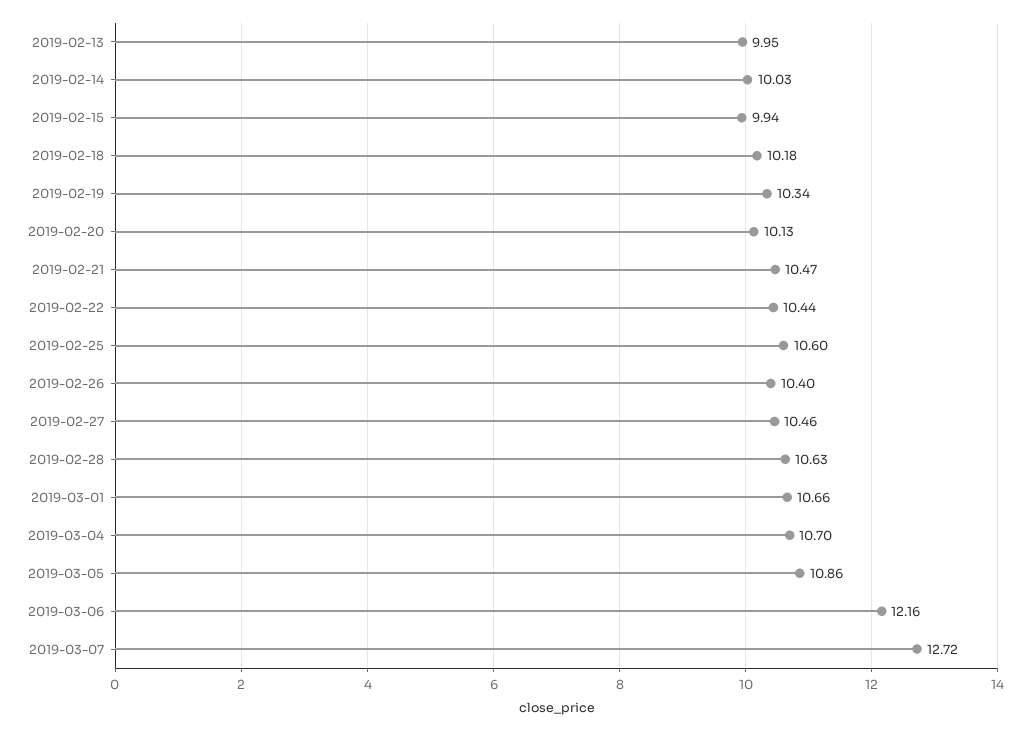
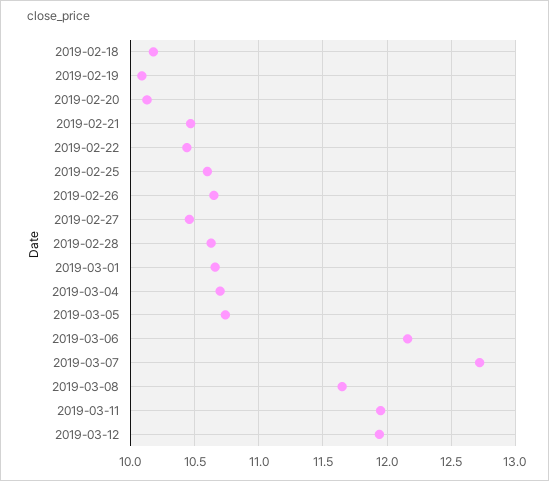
2019-02-13: 9.95 -> none
2019-02-14: 10.03 -> none
2019-02-15: 9.94 -> none
2019-02-19: 10.34 -> 10.1
2019-02-26: 10.4 -> 10.65
2019-03-05: 10.86 -> 10.75
2019-03-08: none -> 11.65
2019-03-11: none -> 11.95
2019-03-12: none -> 11.95

